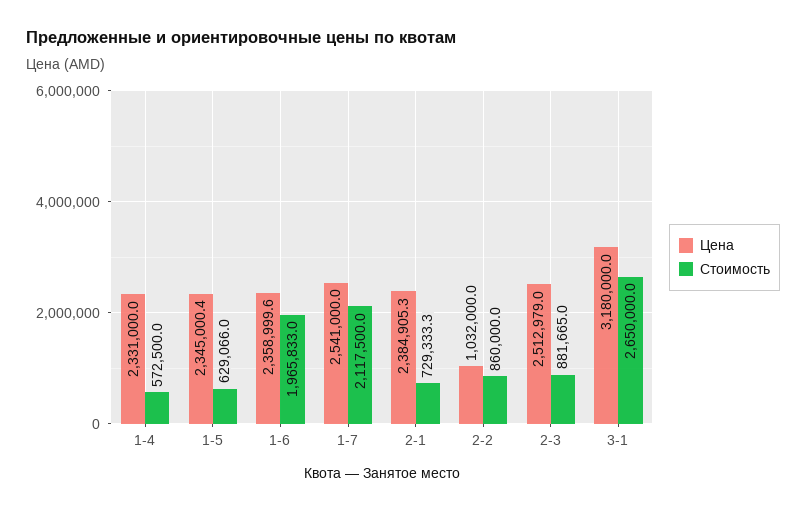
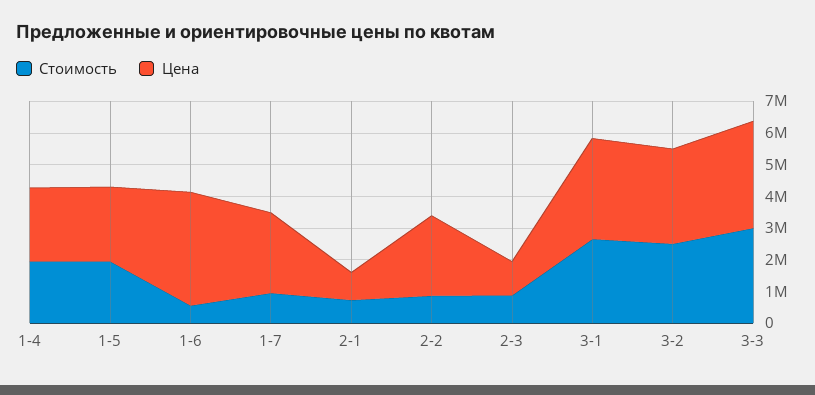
Стоимость, 1-4: 572500 -> 2000000
Стоимость, 1-5: 629066 -> 2000000
Цена, 1-6: 2358999.6 -> 3500000
Стоимость, 1-6: 1965833 -> 500000
Стоимость, 1-7: 2117500 -> 1000000
Цена, 2-1: 2384905.3 -> 1000000
Цена, 2-2: 1032000 -> 2500000
Цена, 2-3: 2512979 -> 1000000
Стоимость, 3-2: none -> 2500000
Цена, 3-2: none -> 3000000
Стоимость, 3-3: none -> 3000000
Цена, 3-3: none -> 3500000

